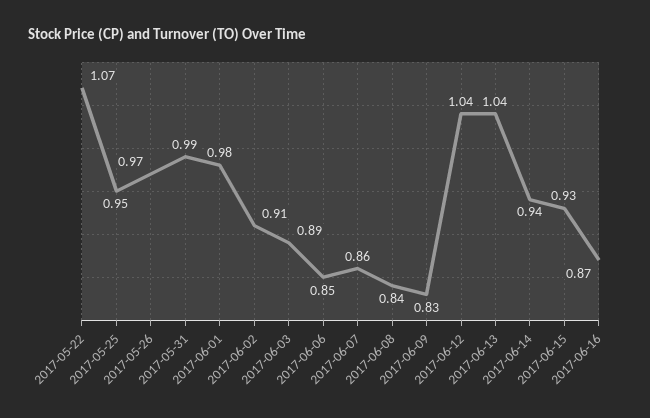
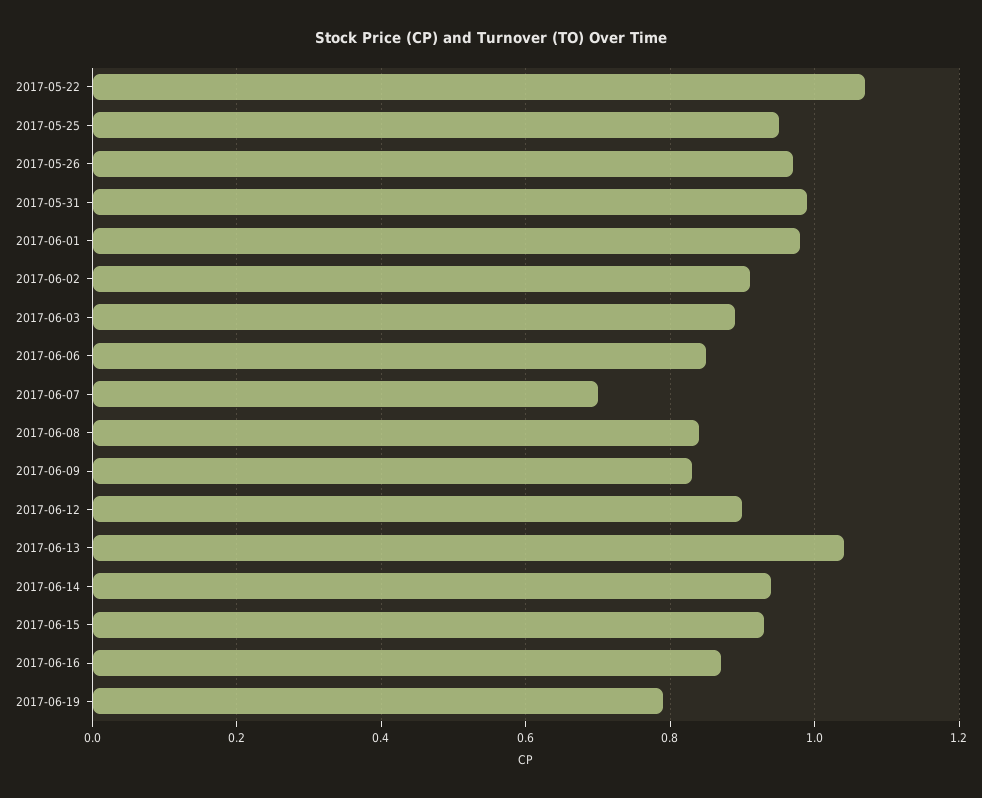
2017-06-07: 0.86 -> 0.7
2017-06-12: 1.04 -> 0.9
2017-06-19: none -> 0.8

